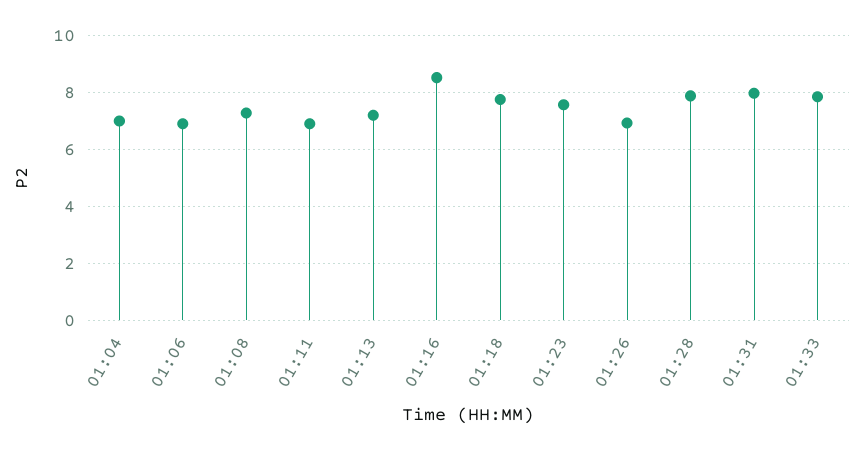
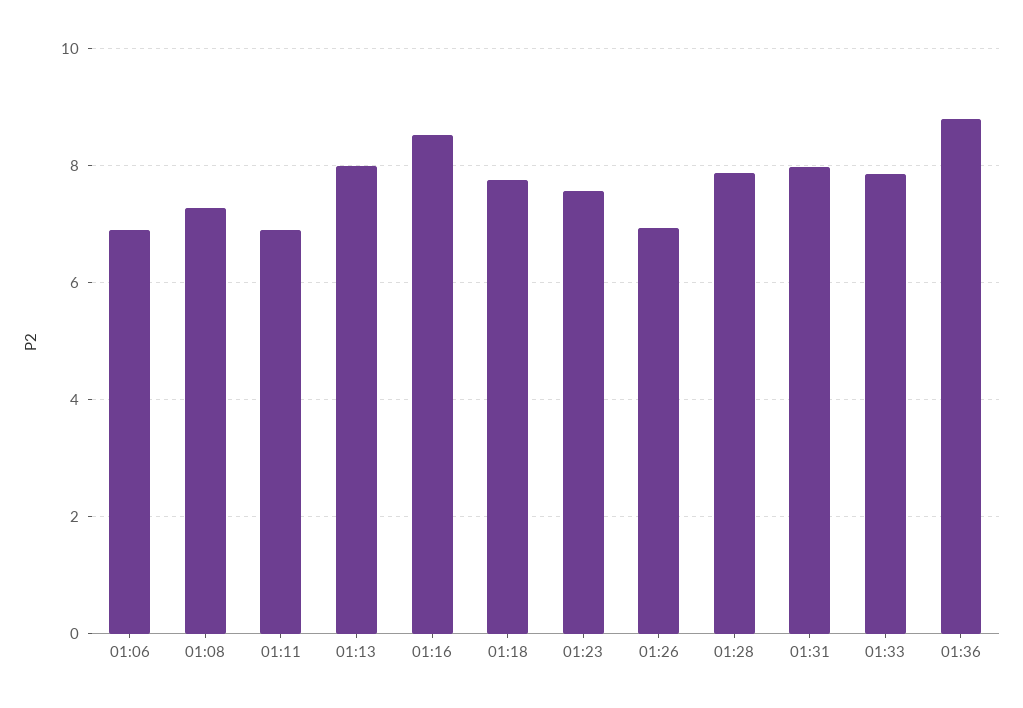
01:04: 7 -> none
01:13: 7.25 -> 8
01:36: none -> 8.8

